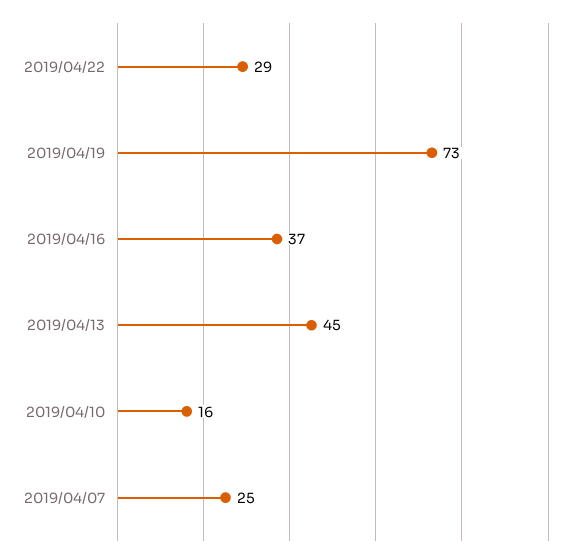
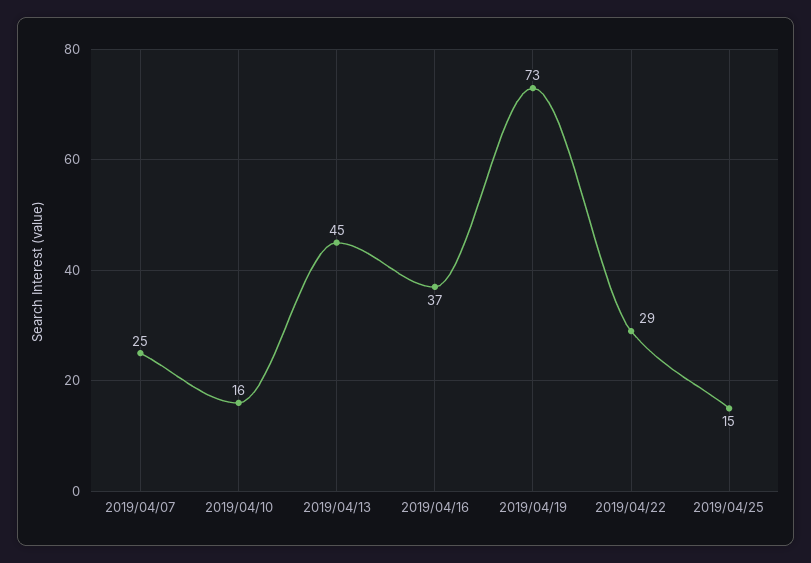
2019/04/25: none -> 15

